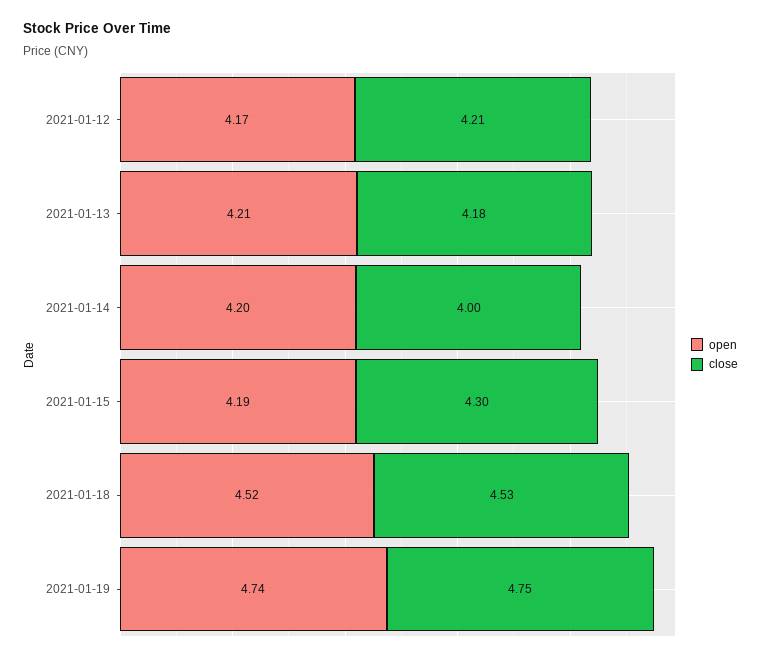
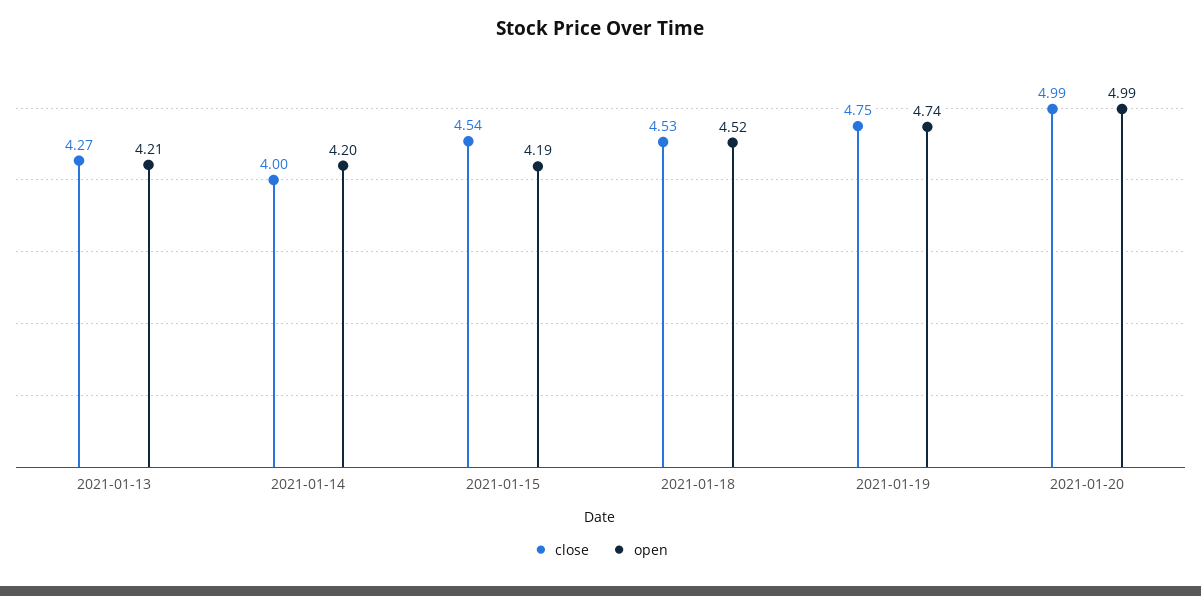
open, 2021-01-12: 4.17 -> none
close, 2021-01-12: 4.21 -> none
close, 2021-01-13: 4.18 -> 4.27
close, 2021-01-15: 4.3 -> 4.54
close, 2021-01-20: none -> 4.99
open, 2021-01-20: none -> 4.99

